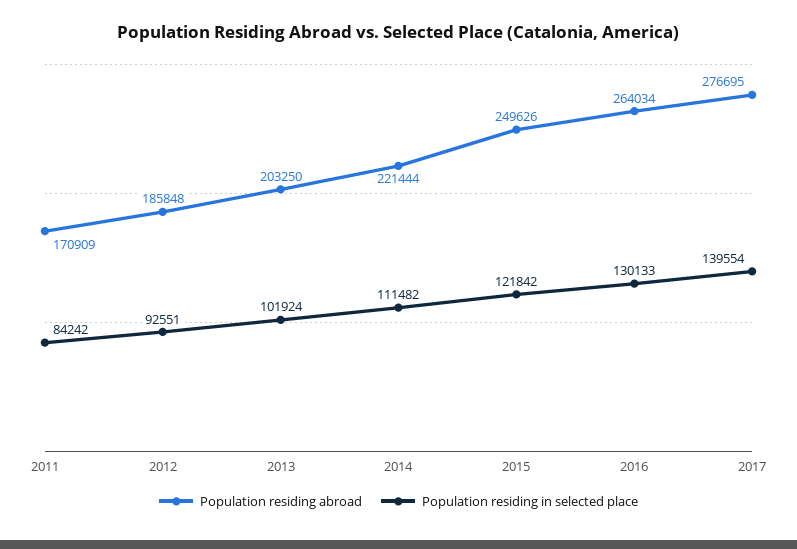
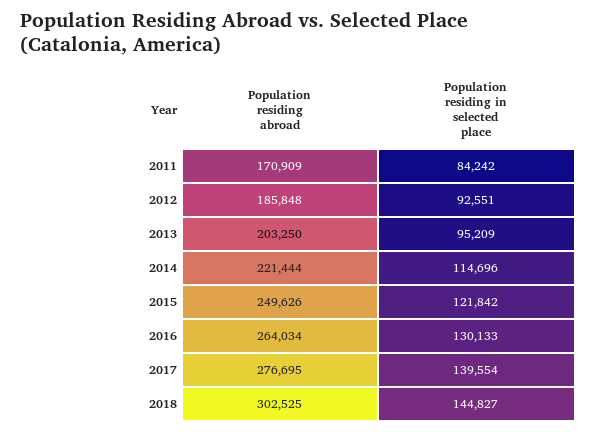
Population residing in selected place, 2013: 101924 -> 95209
Population residing in selected place, 2014: 111482 -> 114696
Population residing abroad, 2018: none -> 302525
Population residing in selected place, 2018: none -> 144827

